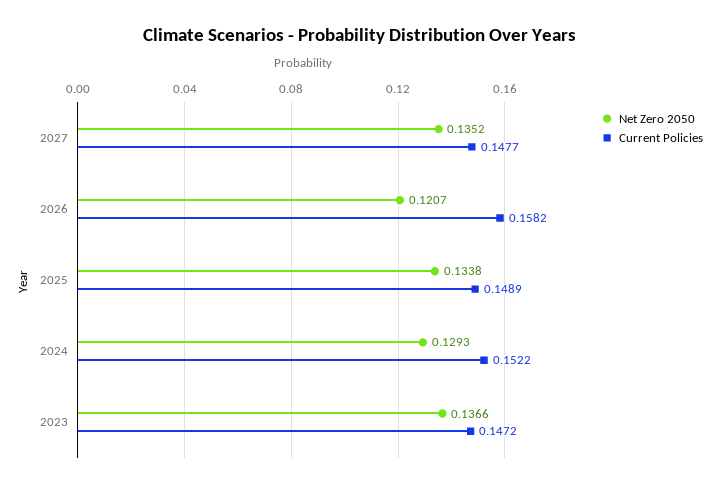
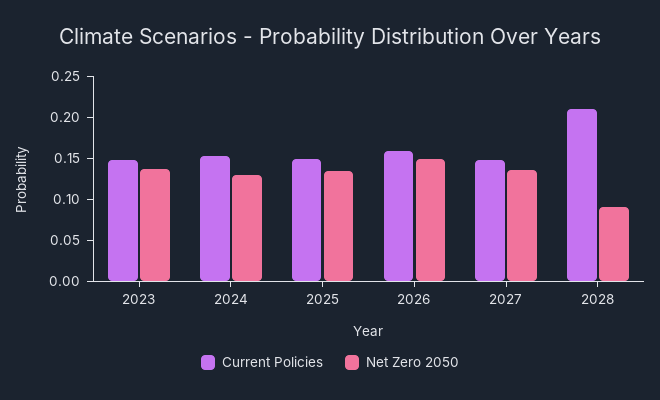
Net Zero 2050, 2026: 0.1207 -> 0.15
Current Policies, 2028: none -> 0.21
Net Zero 2050, 2028: none -> 0.09

